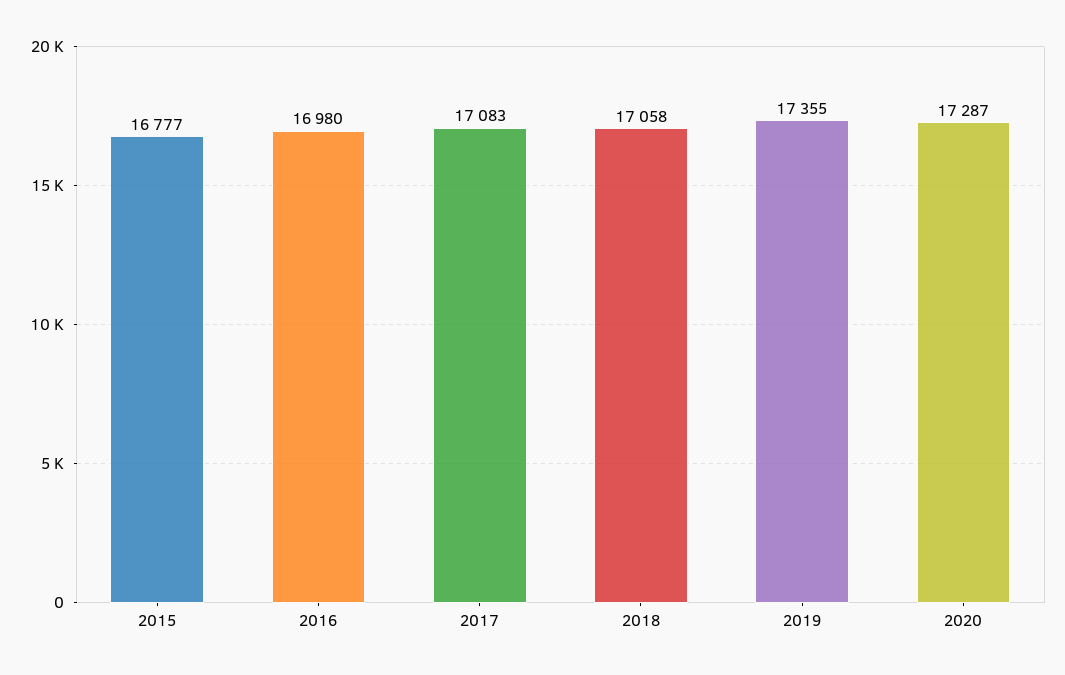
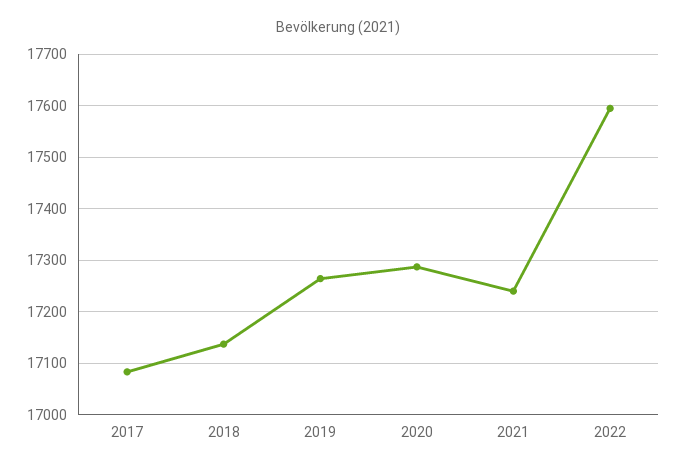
2015: 16777 -> none
2016: 16980 -> none
2018: 17058 -> 17140
2019: 17355 -> 17260
2021: none -> 17240
2022: none -> 17600

